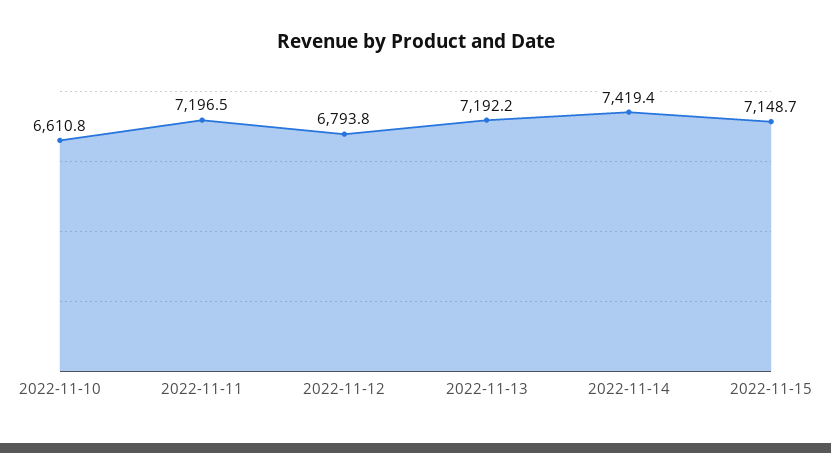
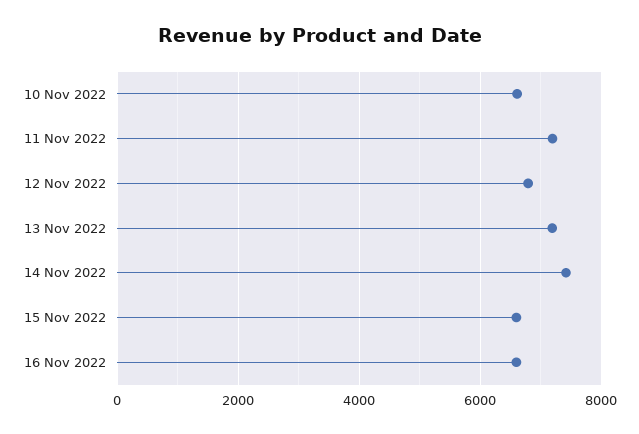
2022-11-15: 7148.7 -> 6600
16 Nov 2022: none -> 6600

